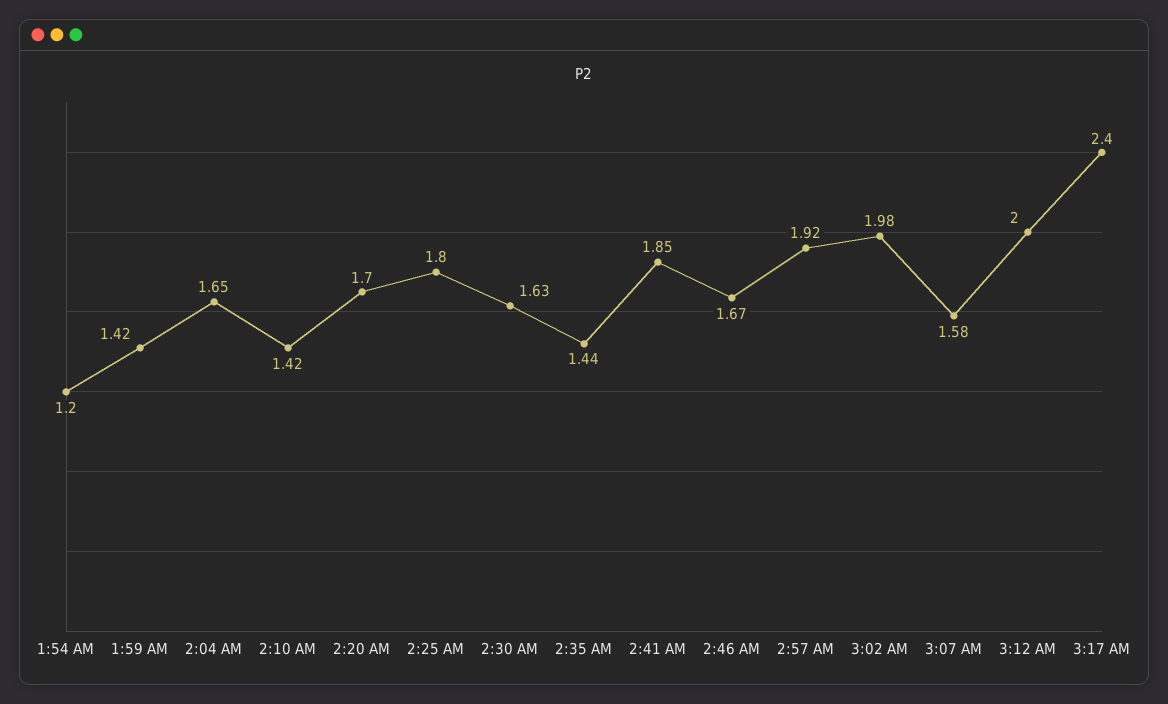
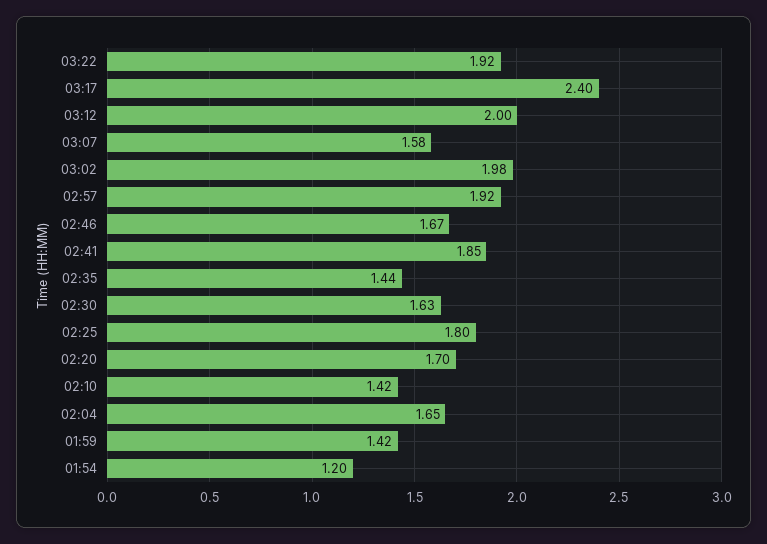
03:22: none -> 1.92

